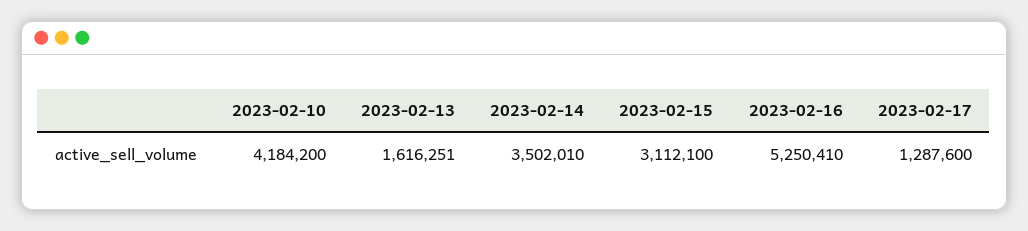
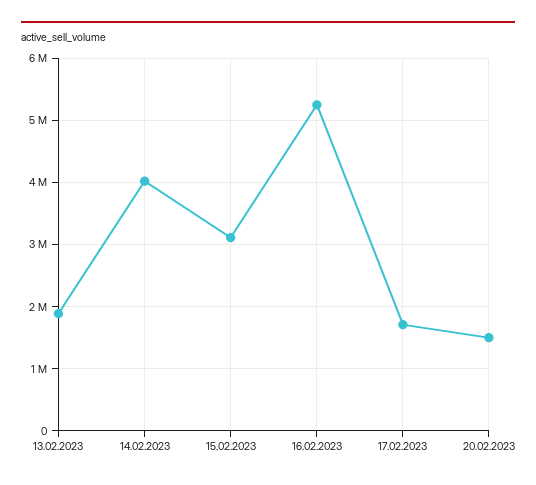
2023-02-10: 4184200 -> none
2023-02-13: 1616251 -> 1900000
2023-02-14: 3502010 -> 4000000
2023-02-17: 1287600 -> 1700000
20.02.2023: none -> 1500000

